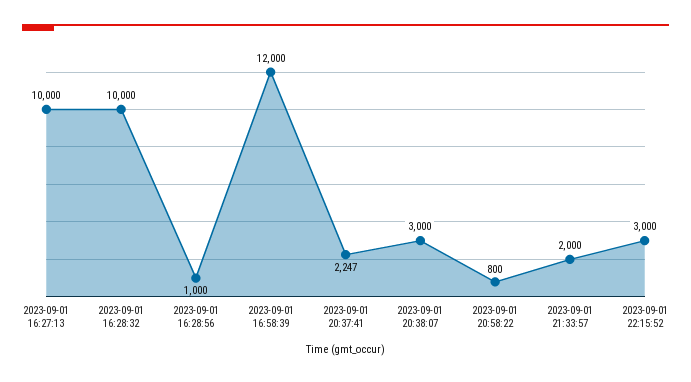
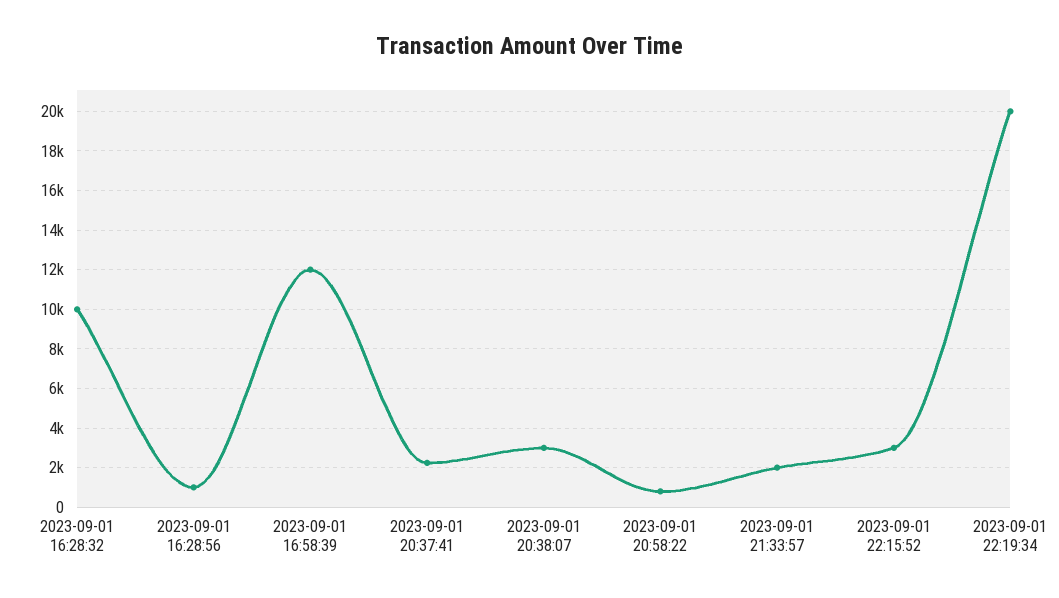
2023-09-01 16:27:13: 10000 -> none
2023-09-01 22:19:34: none -> 20000

